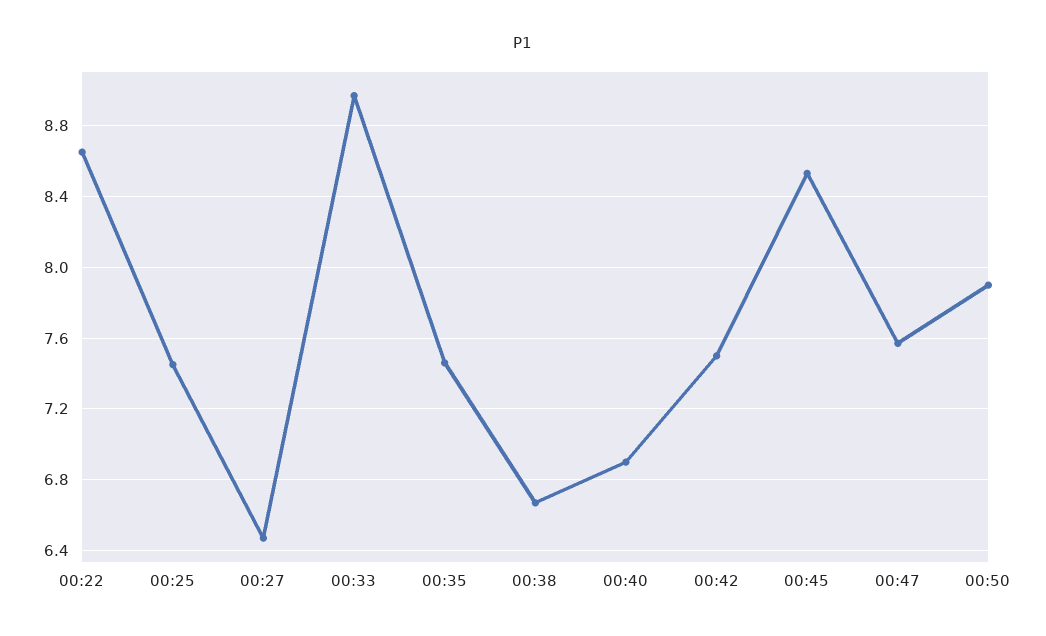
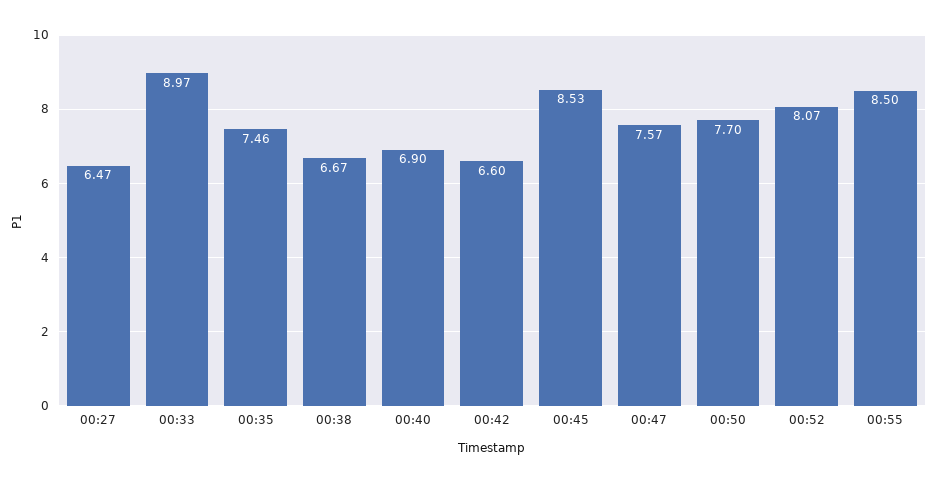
00:22: 8.65 -> none
00:25: 7.45 -> none
00:42: 7.5 -> 6.6
00:50: 7.9 -> 7.7
00:52: none -> 8.07
00:55: none -> 8.5

